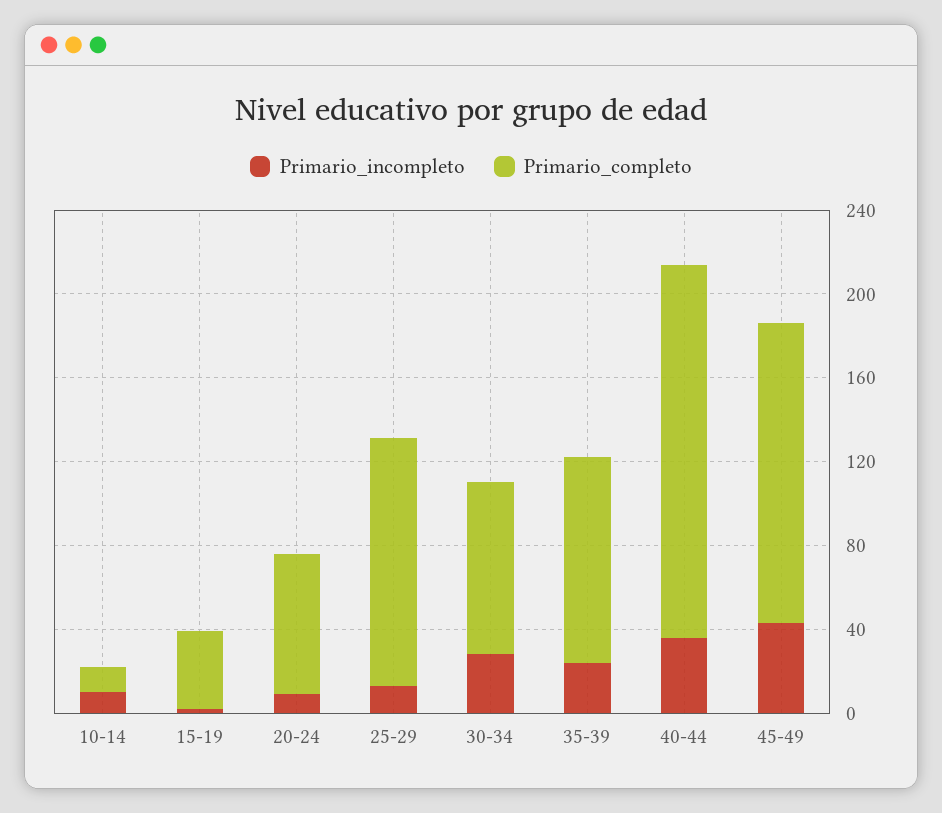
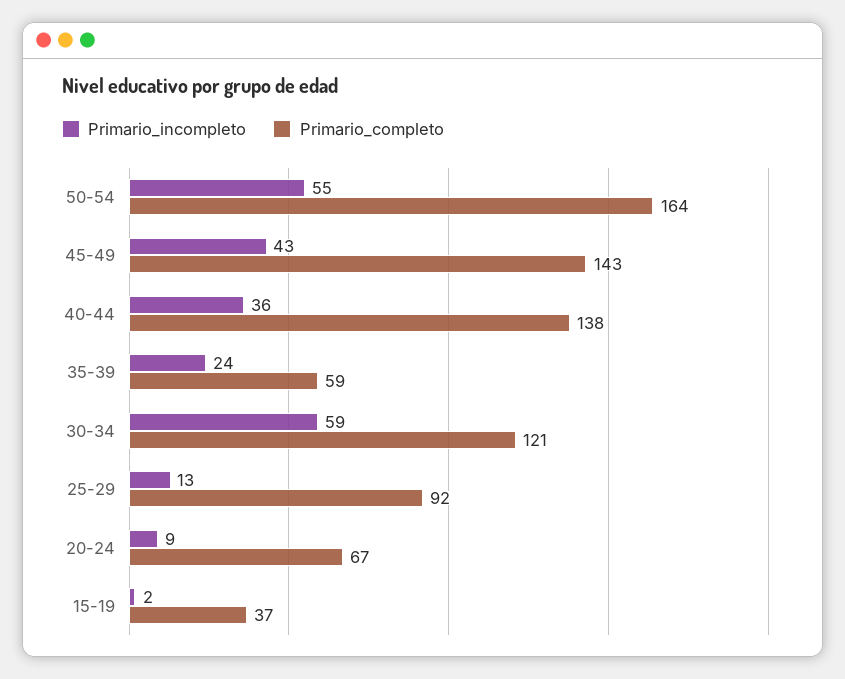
Primario_incompleto, 10-14: 10 -> none
Primario_completo, 10-14: 10 -> none
Primario_completo, 25-29: 120 -> 92
Primario_incompleto, 30-34: 30 -> 59
Primario_completo, 30-34: 80 -> 121
Primario_completo, 35-39: 100 -> 59
Primario_completo, 40-44: 180 -> 138
Primario_incompleto, 50-54: none -> 55
Primario_completo, 50-54: none -> 164

